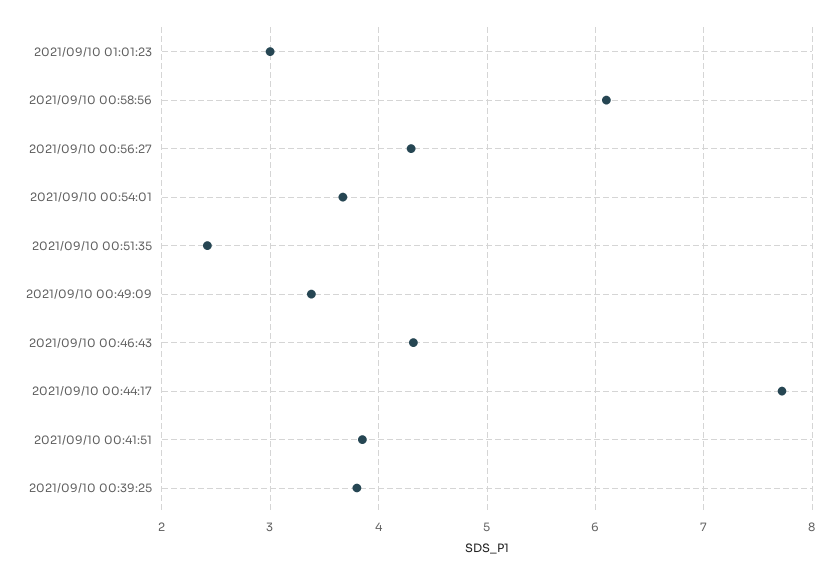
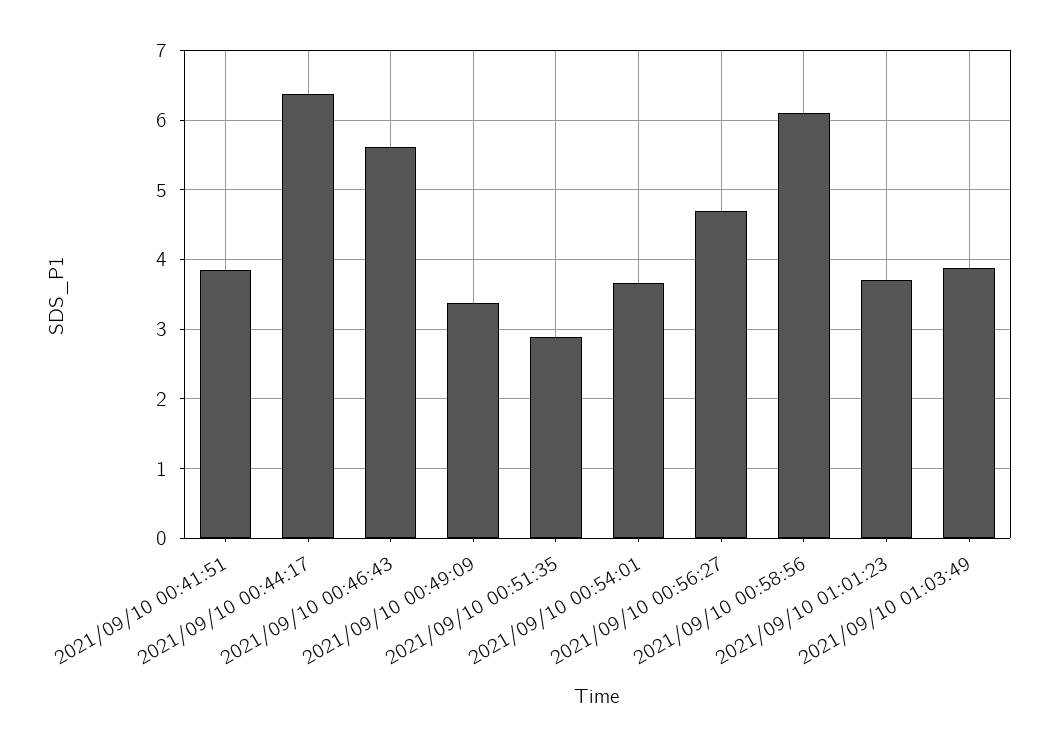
2021/09/10 01:01:23: 3 -> 3.7
2021/09/10 00:56:27: 4.3 -> 4.7
2021/09/10 00:51:35: 2.4 -> 2.9
2021/09/10 00:46:43: 4.3 -> 5.6
2021/09/10 00:44:17: 7.7 -> 6.4
2021/09/10 00:39:25: 3.8 -> none
2021/09/10 01:03:49: none -> 3.9

